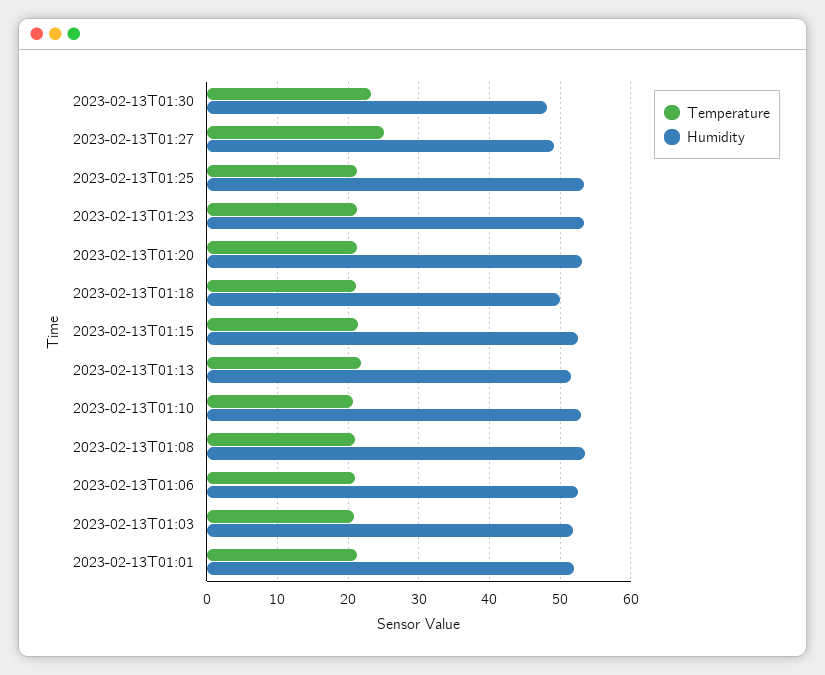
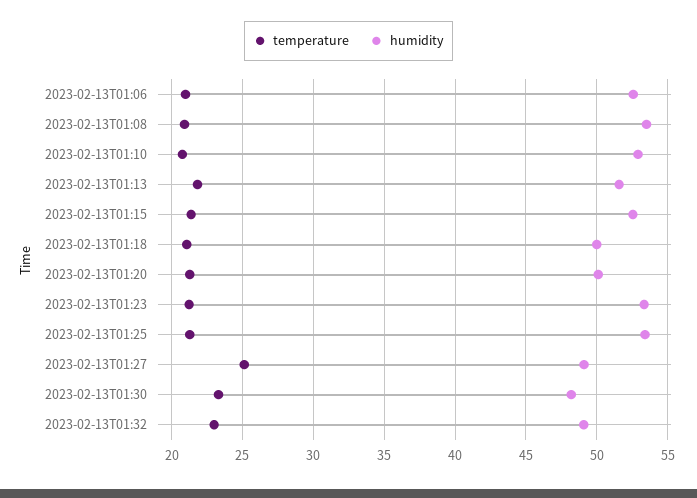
Humidity, 2023-02-13T01:20: 53 -> 50
Temperature, 2023-02-13T01:03: 21 -> none
Humidity, 2023-02-13T01:03: 52 -> none
Temperature, 2023-02-13T01:01: 21 -> none
Humidity, 2023-02-13T01:01: 52 -> none
Temperature, 2023-02-13T01:32: none -> 23
Humidity, 2023-02-13T01:32: none -> 49

